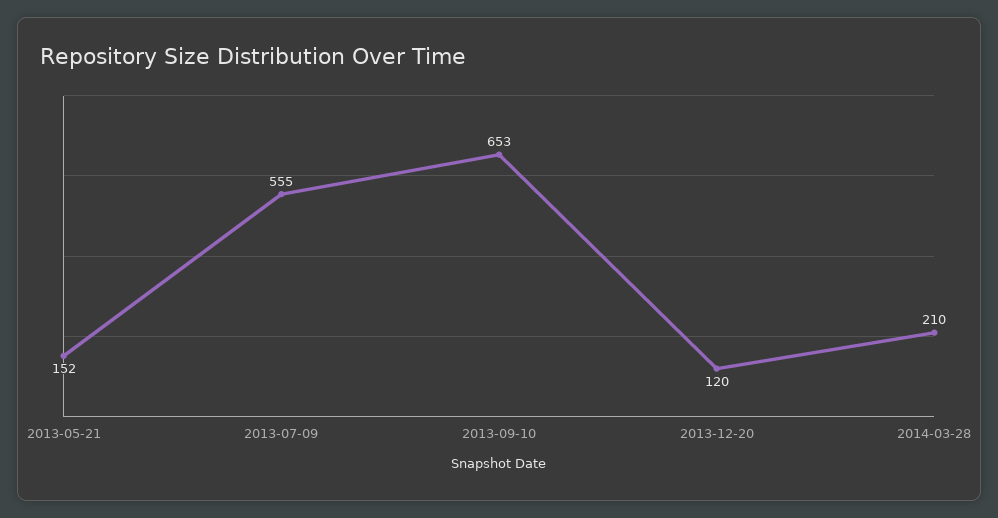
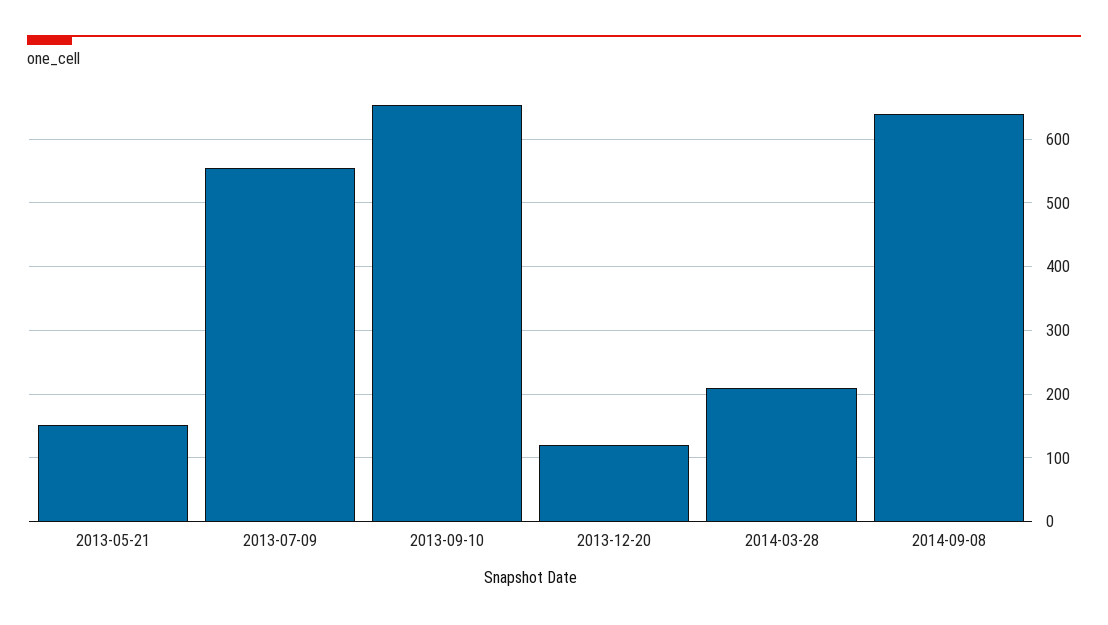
2014-09-08: none -> 640

